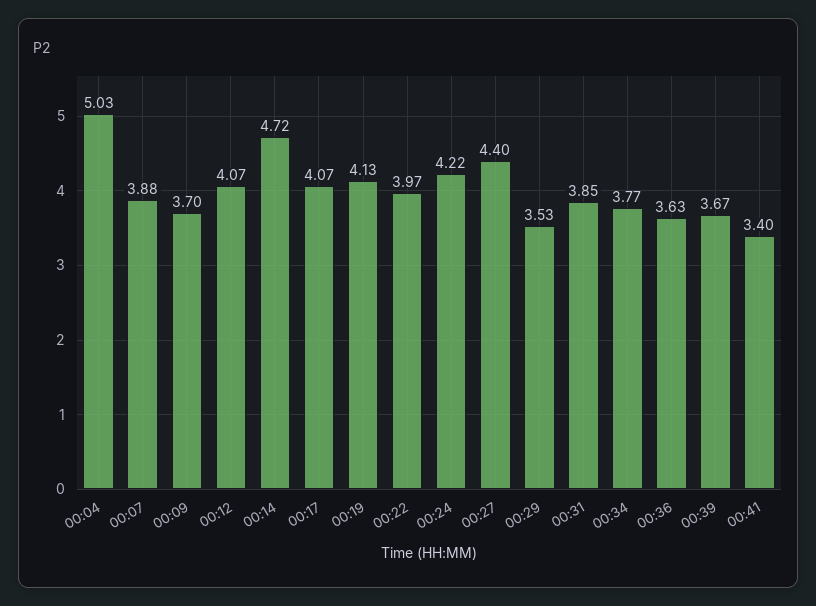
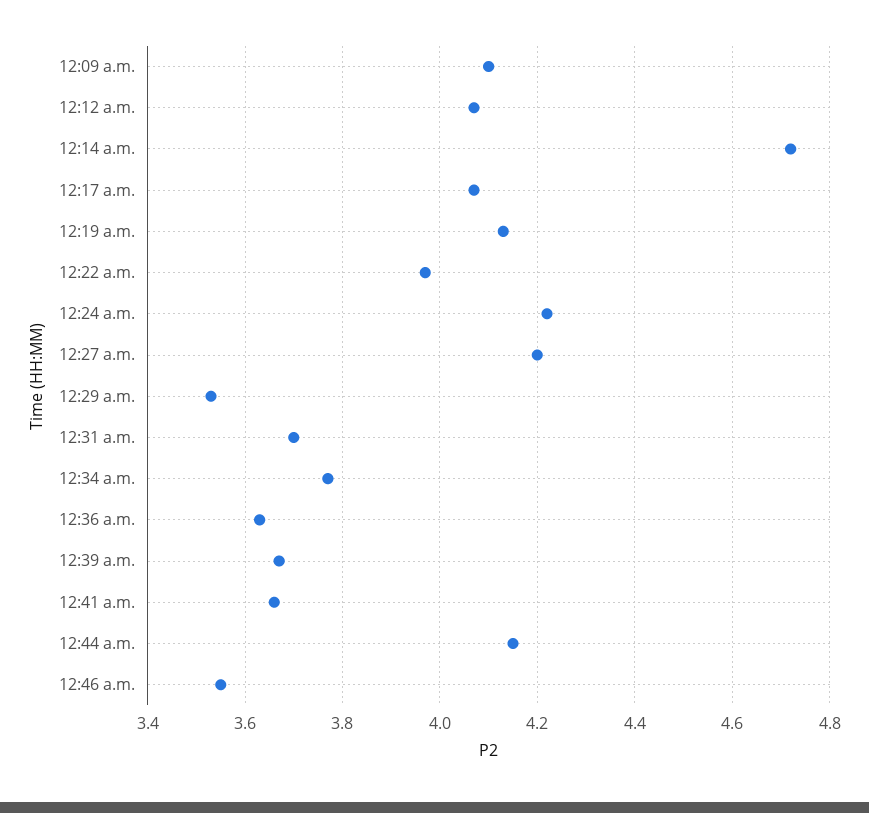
00:04: 5.03 -> none
00:07: 3.88 -> none
00:09: 3.7 -> 4.1
00:27: 4.4 -> 4.2
00:31: 3.85 -> 3.7
00:41: 3.4 -> 3.65
12:44 a.m.: none -> 4.15
12:46 a.m.: none -> 3.55

